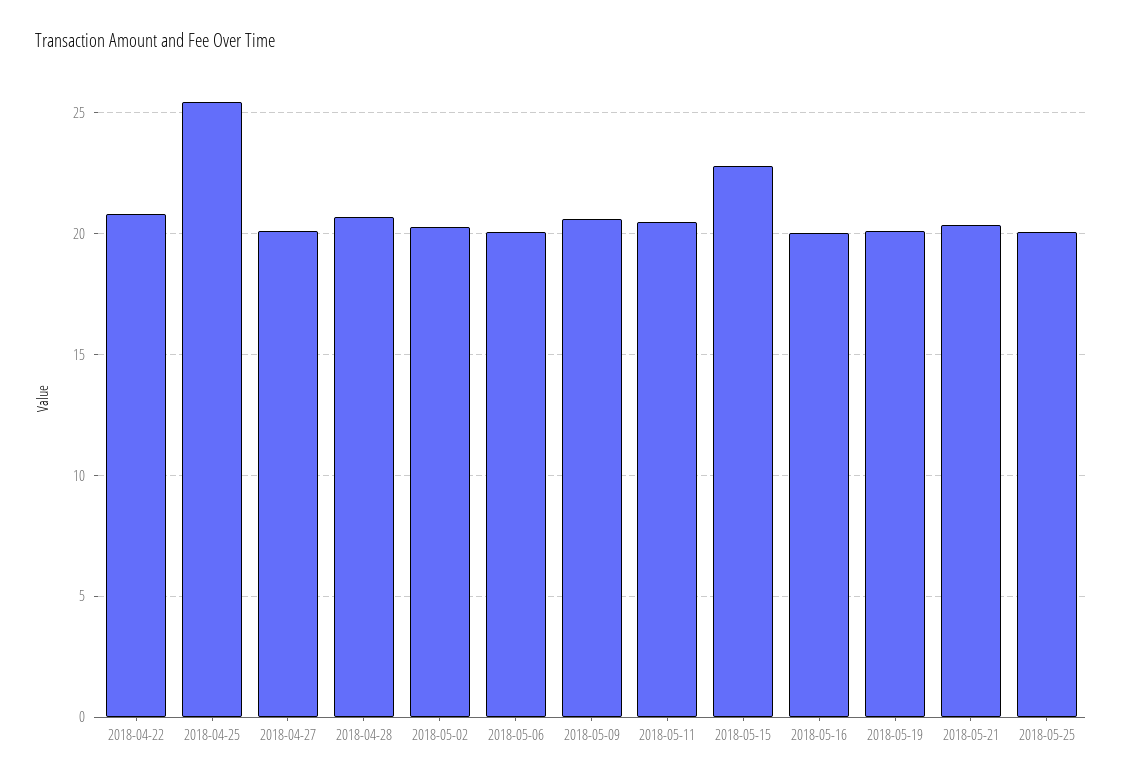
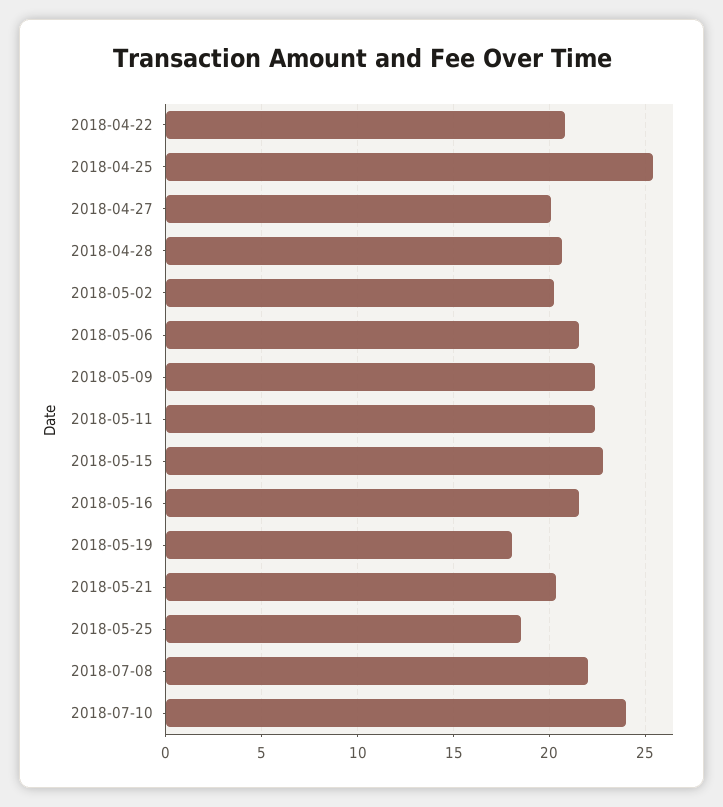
2018-05-06: 20 -> 21.5
2018-05-09: 20.5 -> 22.5
2018-05-11: 20.5 -> 22.5
2018-05-16: 20 -> 21.5
2018-05-19: 20 -> 18
2018-05-25: 20 -> 18.5
2018-07-08: none -> 22
2018-07-10: none -> 24

